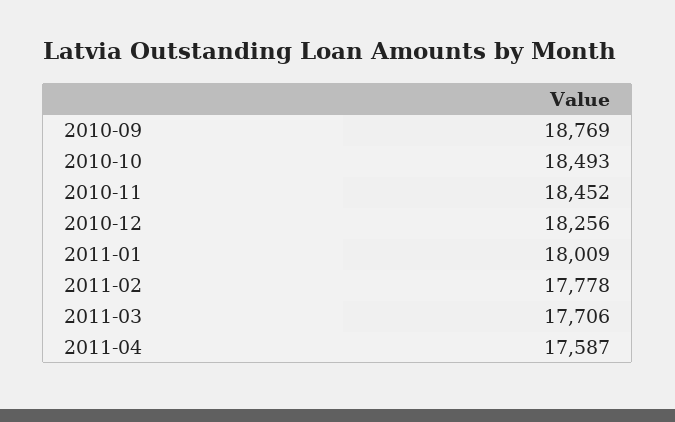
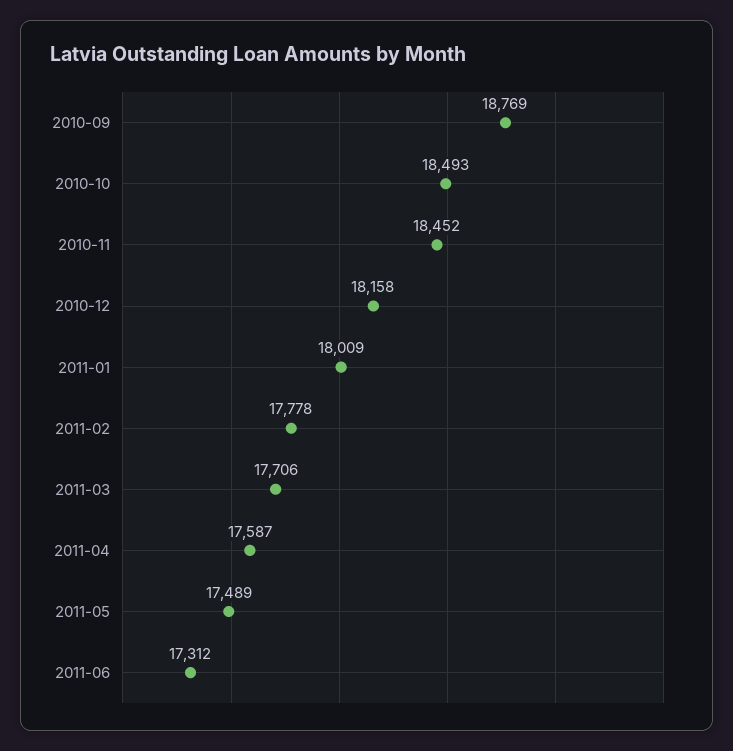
2010-12: 18256 -> 18158
2011-05: none -> 17489
2011-06: none -> 17312

